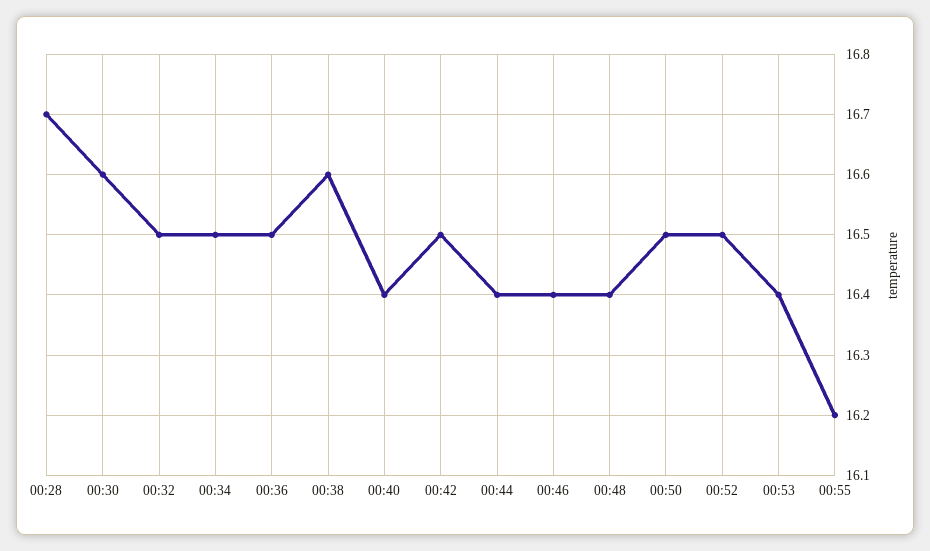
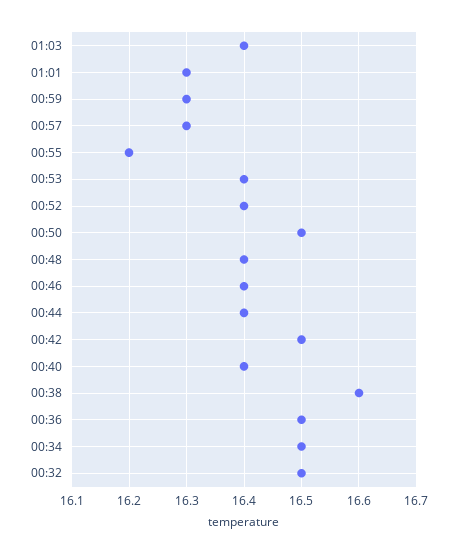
00:28: 16.7 -> none
00:30: 16.6 -> none
00:52: 16.5 -> 16.4
01:03: none -> 16.4
01:01: none -> 16.3
00:59: none -> 16.3
00:57: none -> 16.3

